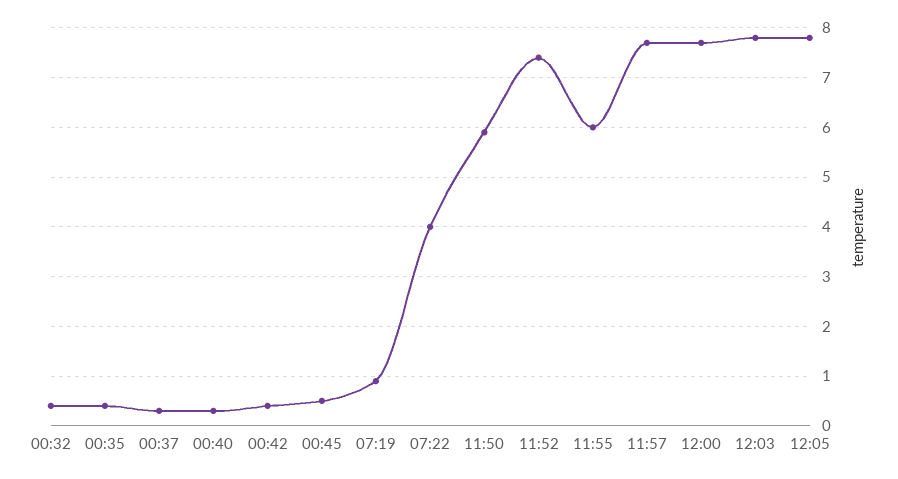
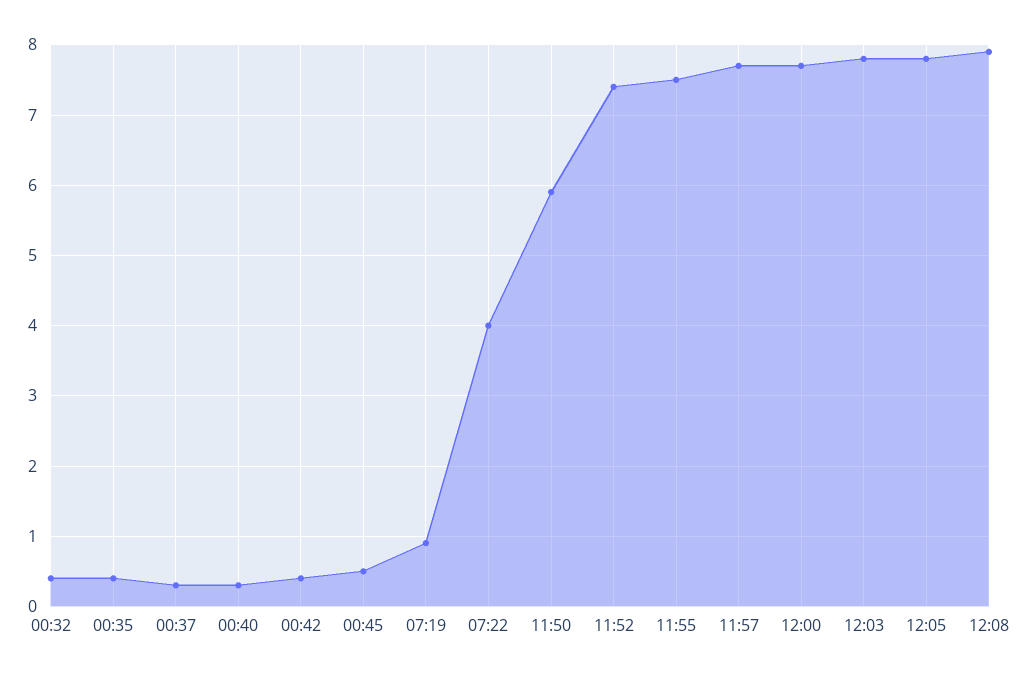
11:55: 6 -> 7.5
12:08: none -> 7.9

